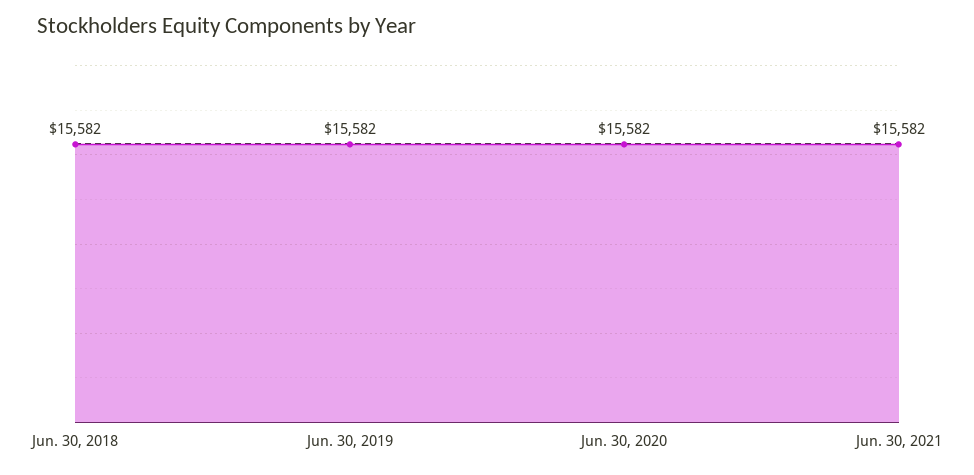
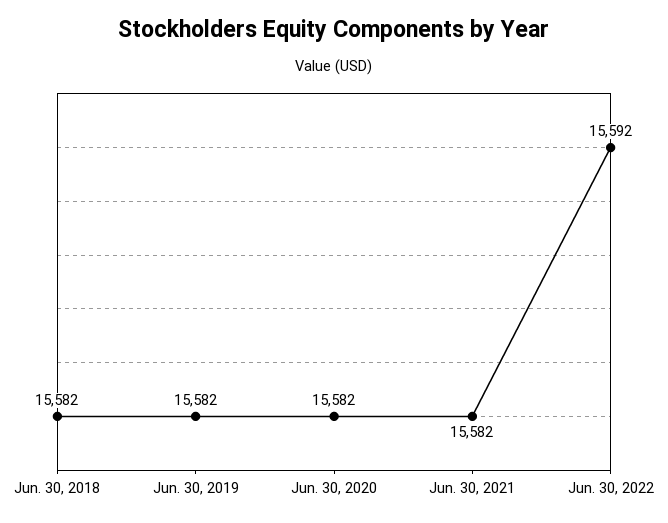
Jun. 30, 2022: none -> 15592

